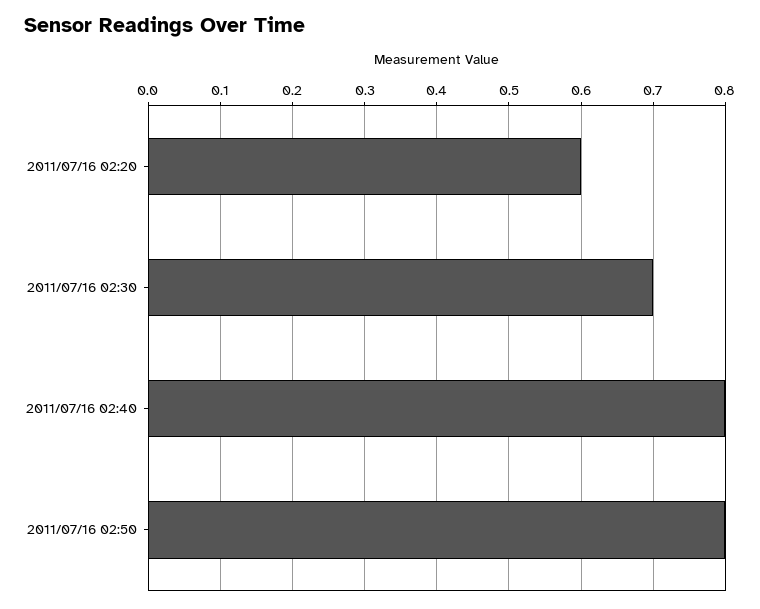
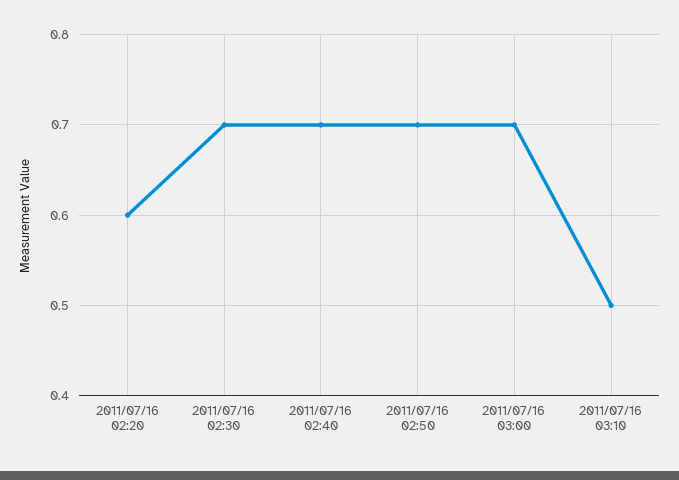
2011/07/16 02:40: 0.8 -> 0.7
2011/07/16 02:50: 0.8 -> 0.7
2011/07/16 03:00: none -> 0.7
2011/07/16 03:10: none -> 0.5

